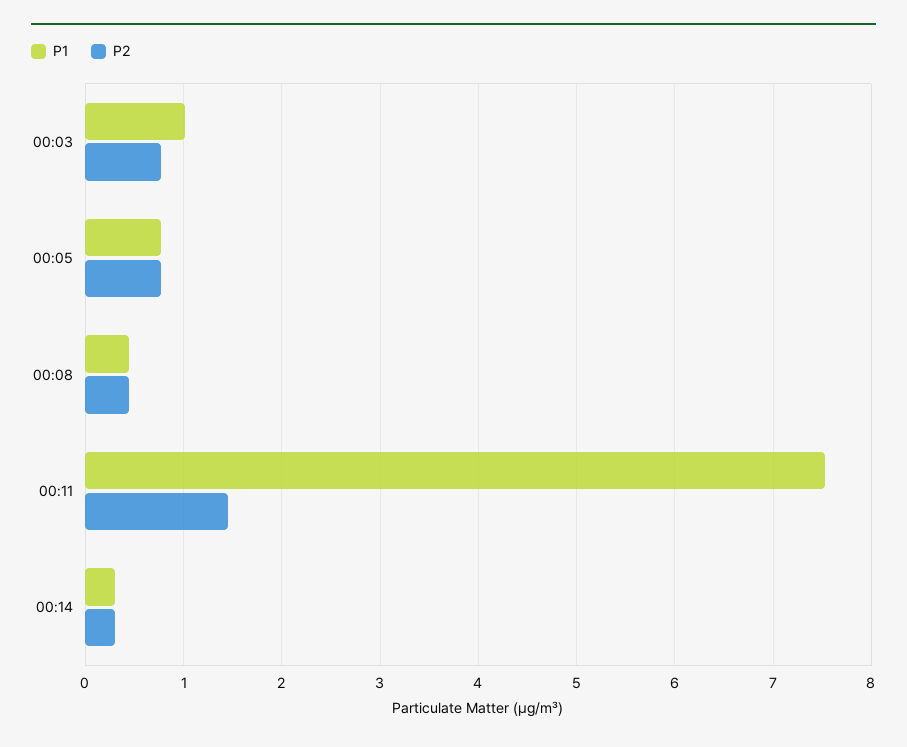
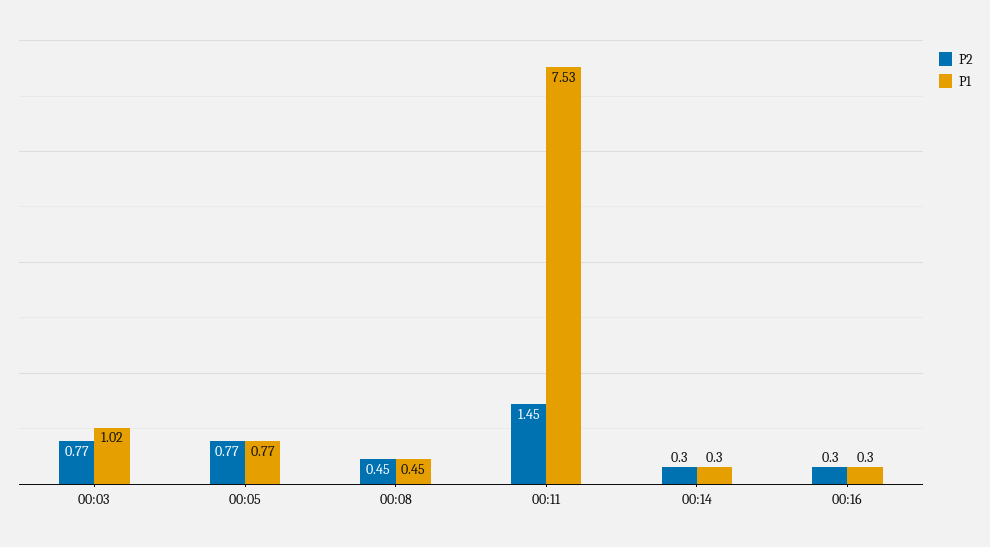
P2, 00:16: none -> 0.3
P1, 00:16: none -> 0.3

